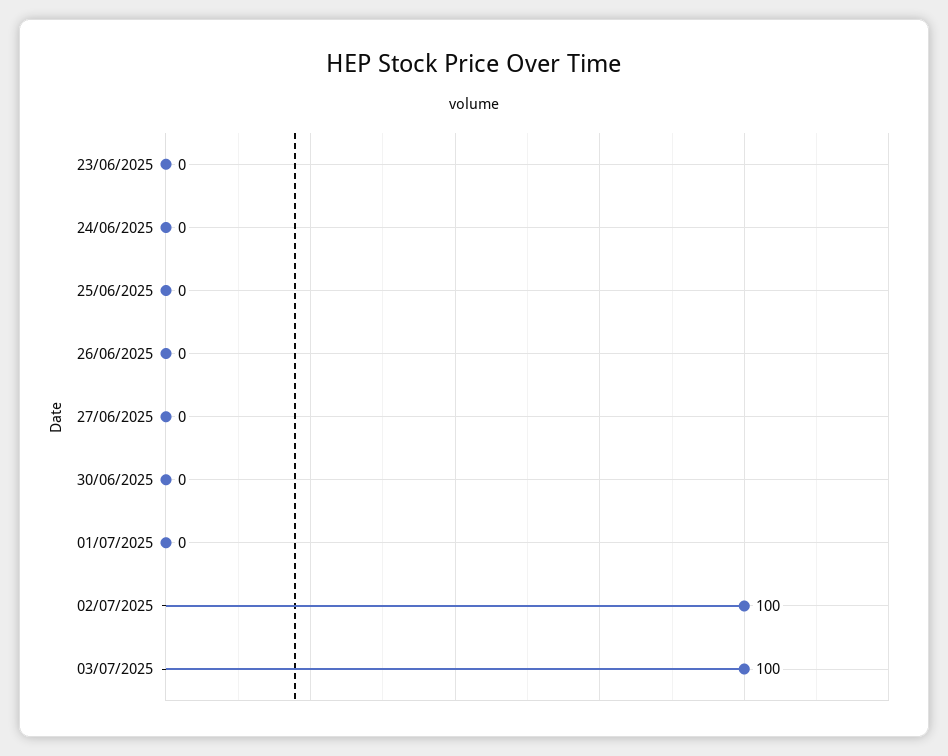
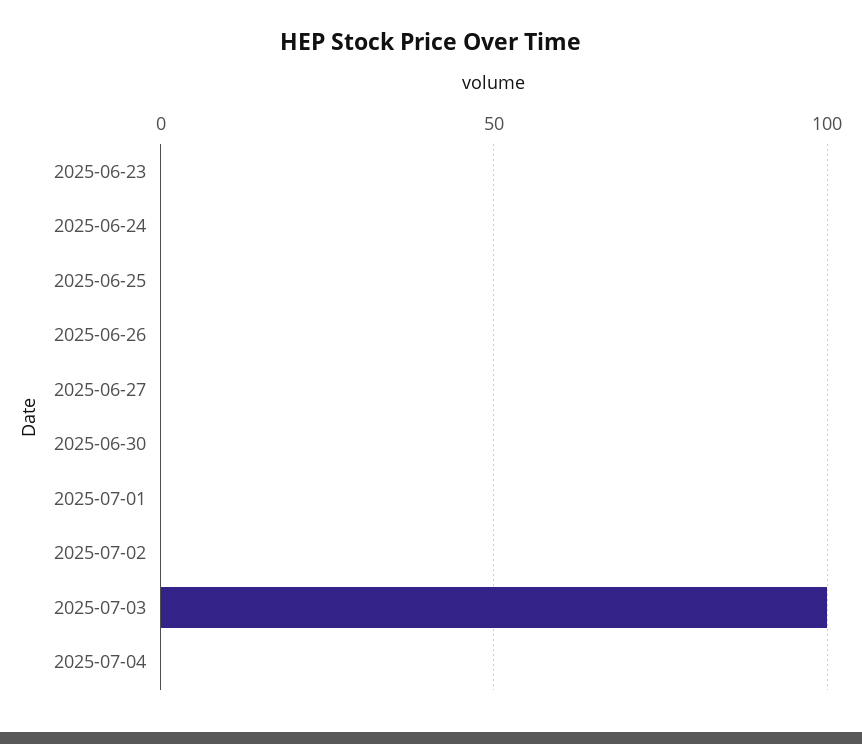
02/07/2025: 100 -> 0
2025-07-04: none -> 0

